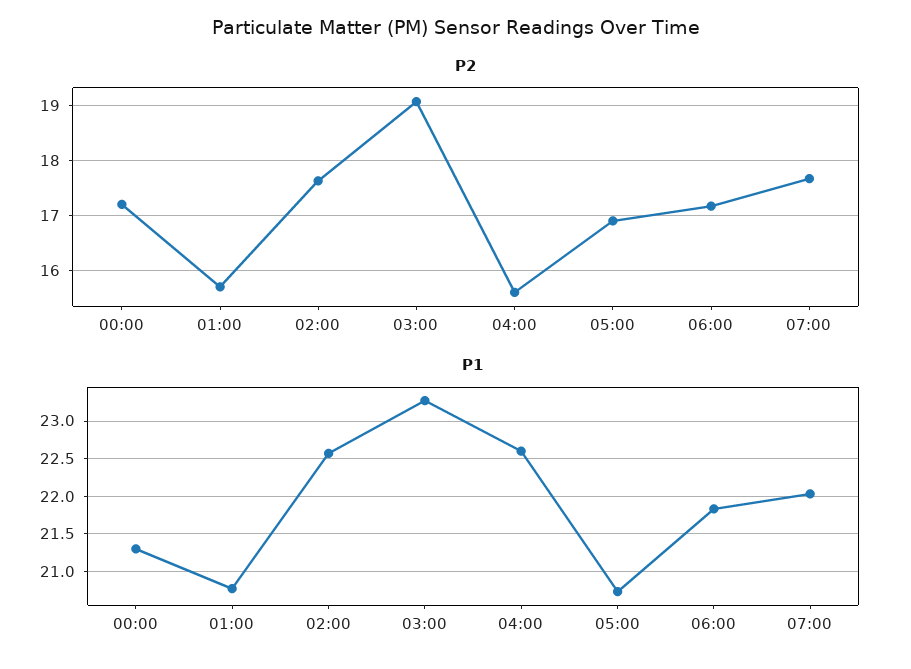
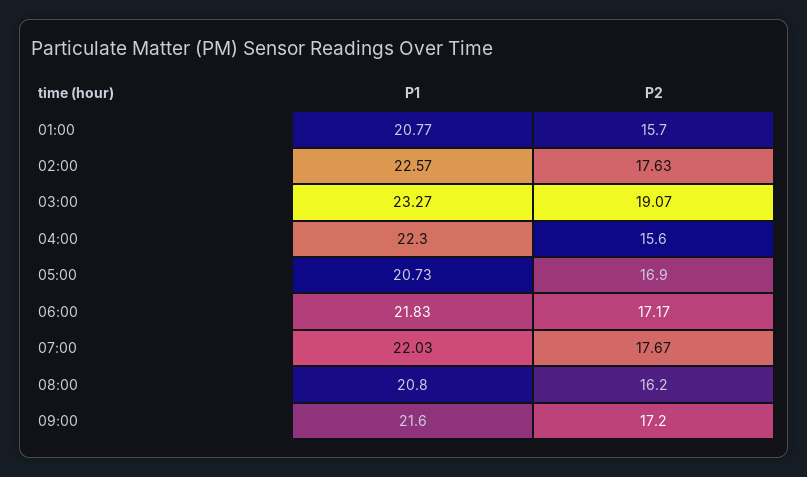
P2, 00:00: 17.2 -> none
P1, 00:00: 21.3 -> none
P1, 04:00: 22.6 -> 22.3
P1, 08:00: none -> 20.8
P2, 08:00: none -> 16.2
P1, 09:00: none -> 21.6
P2, 09:00: none -> 17.2

